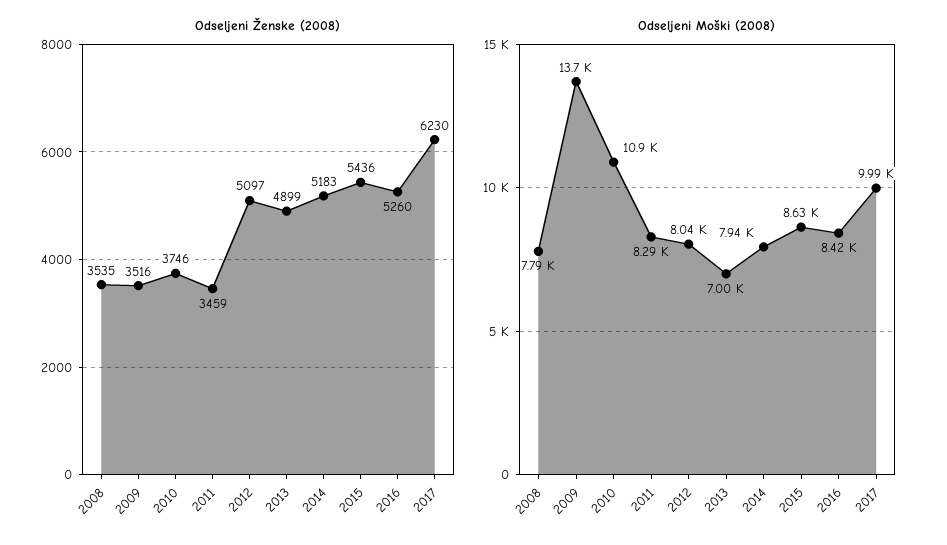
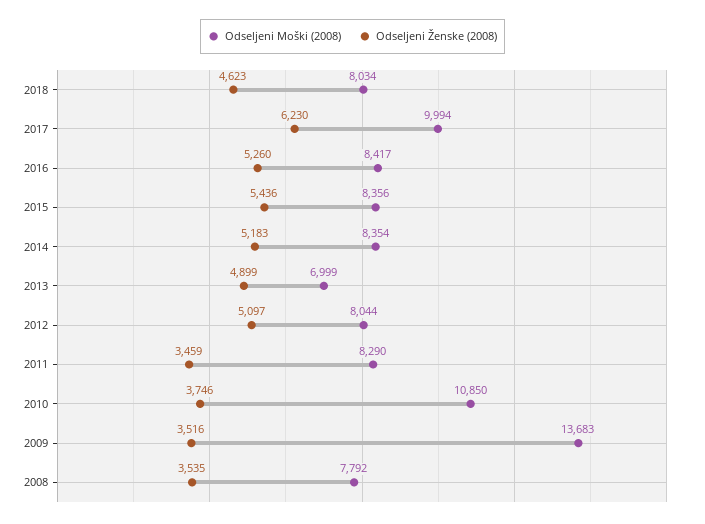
Odseljeni Moški (2008), 2014: 7940 -> 8354
Odseljeni Moški (2008), 2015: 8630 -> 8356
Odseljeni Moški (2008), 2018: none -> 8034
Odseljeni Ženske (2008), 2018: none -> 4623

